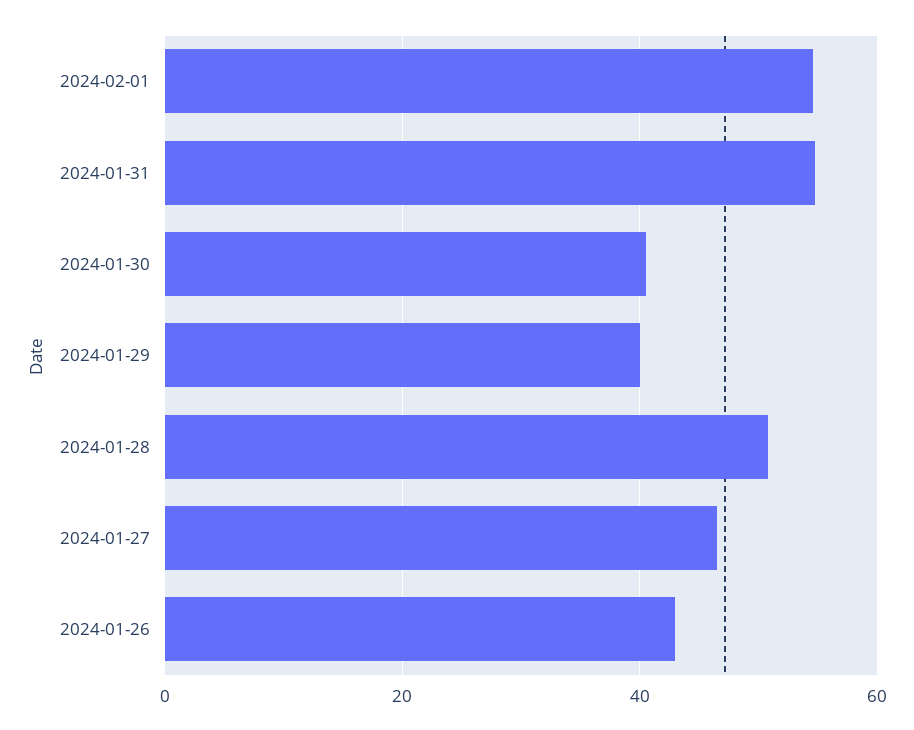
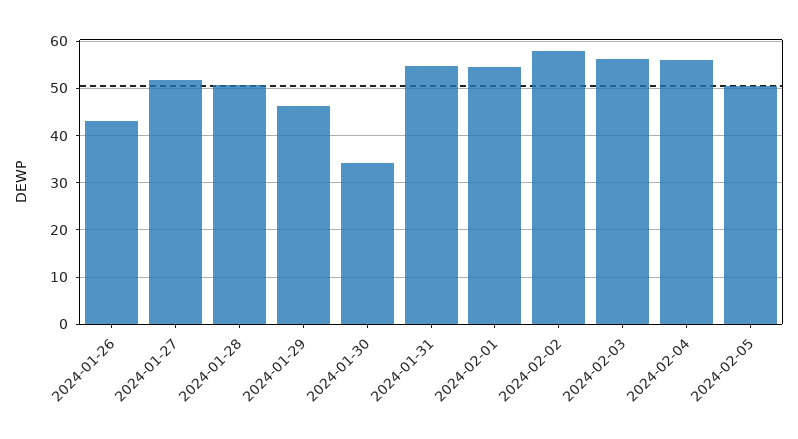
2024-01-30: 40 -> 34
2024-01-29: 40 -> 46
2024-01-27: 46 -> 52
2024-02-02: none -> 58
2024-02-03: none -> 56
2024-02-04: none -> 56
2024-02-05: none -> 50

